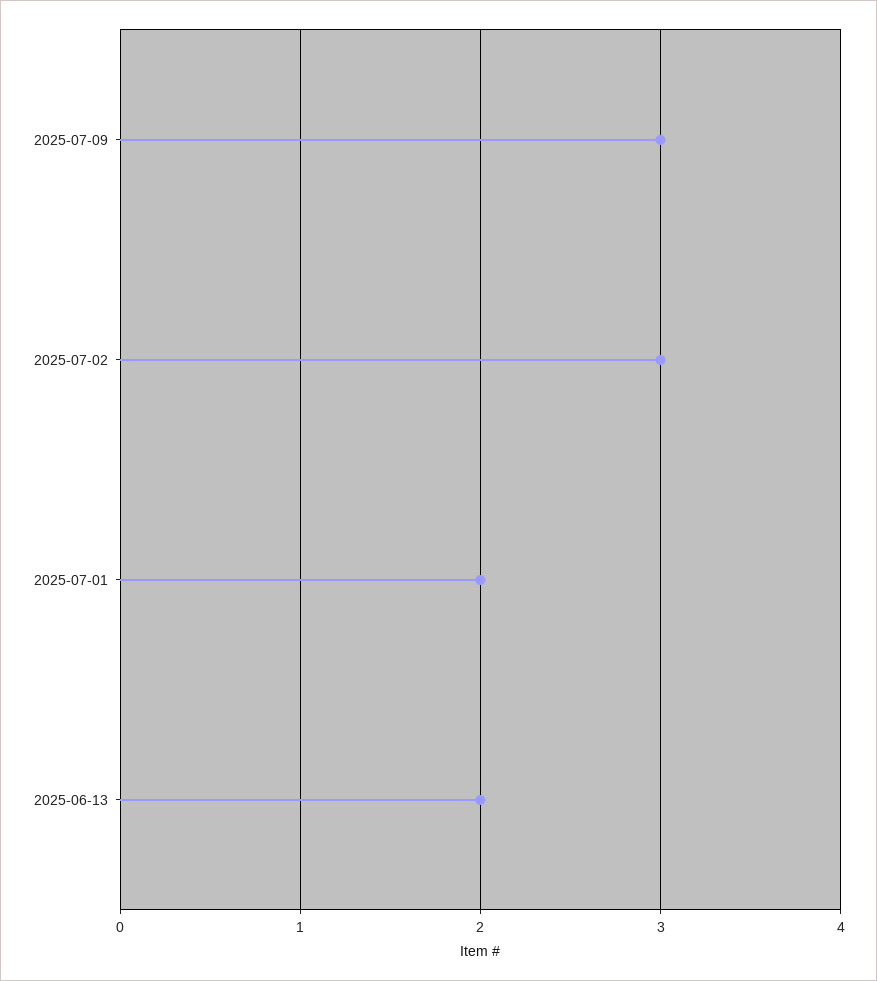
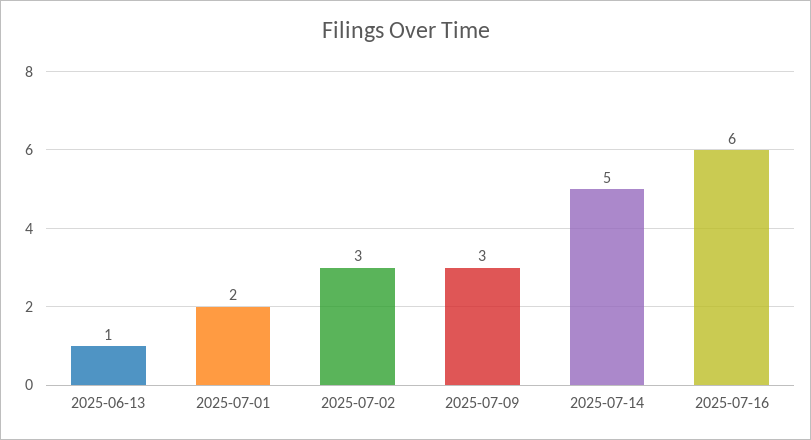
2025-06-13: 2 -> 1
2025-07-14: none -> 5
2025-07-16: none -> 6

